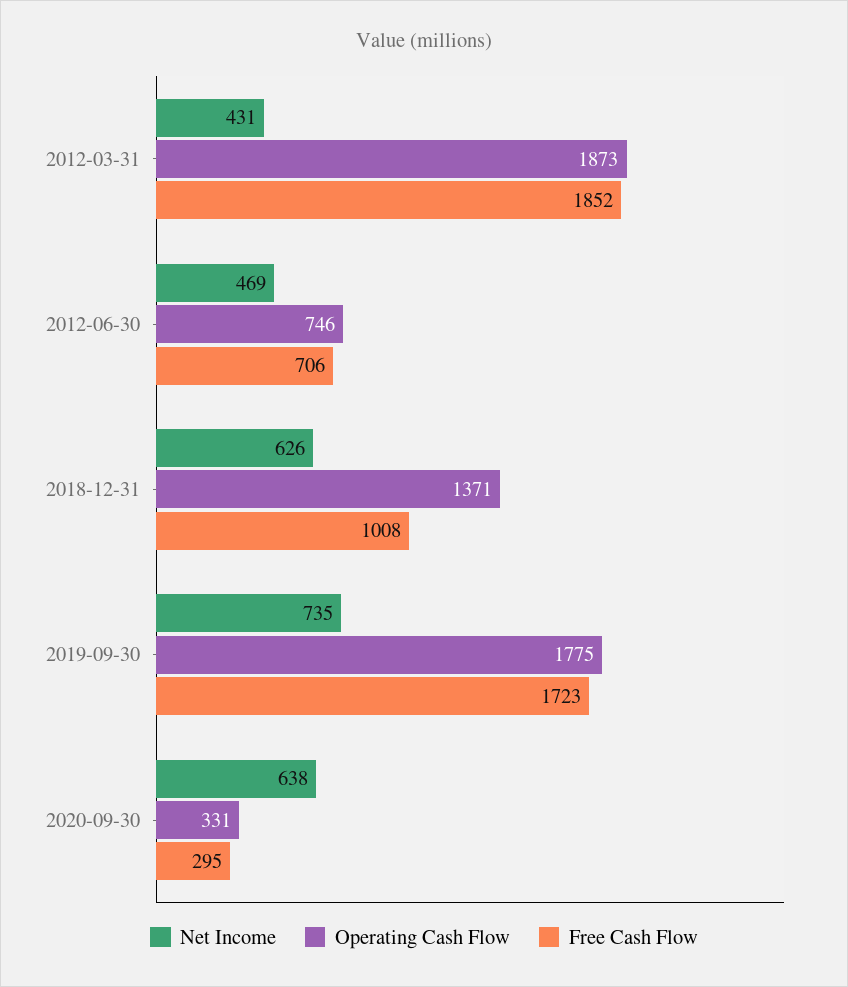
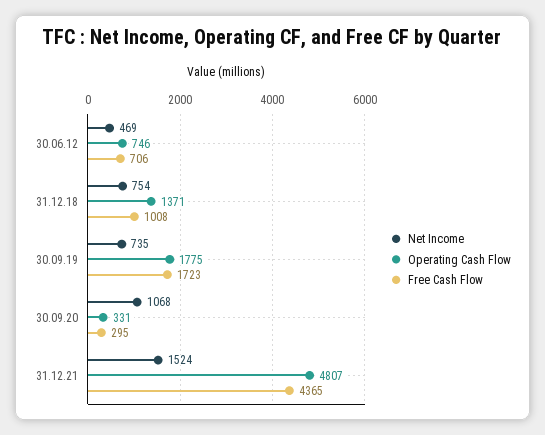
Net Income, 2012-03-31: 431 -> none
Operating Cash Flow, 2012-03-31: 1873 -> none
Free Cash Flow, 2012-03-31: 1852 -> none
Net Income, 2018-12-31: 626 -> 754
Net Income, 2020-09-30: 638 -> 1068
Net Income, 31.12.21: none -> 1524
Operating Cash Flow, 31.12.21: none -> 4807
Free Cash Flow, 31.12.21: none -> 4365

